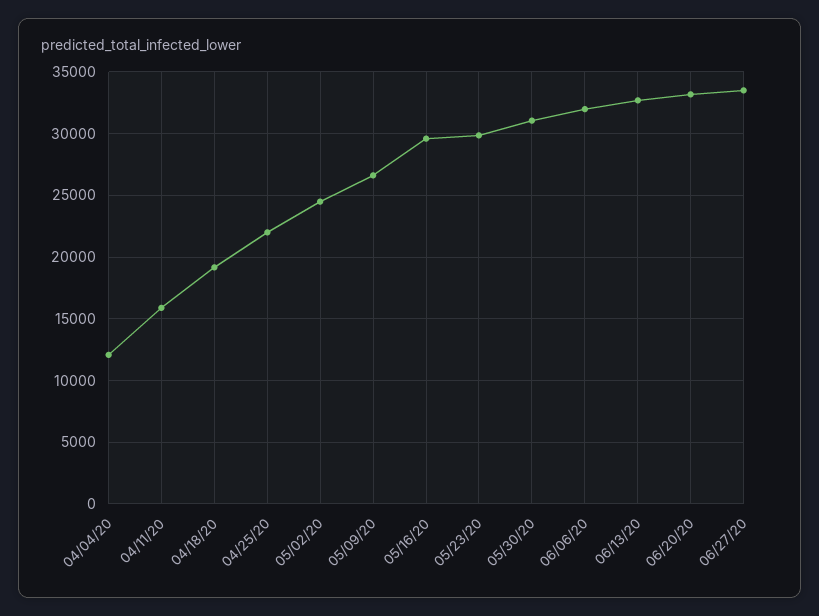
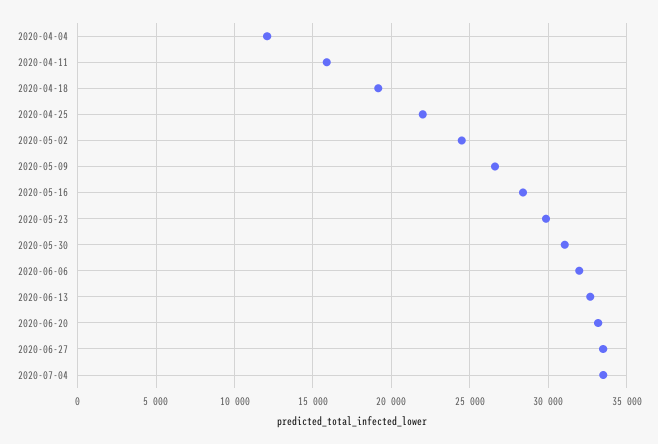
05/16/20: 29500 -> 28500
2020-07-04: none -> 33500

